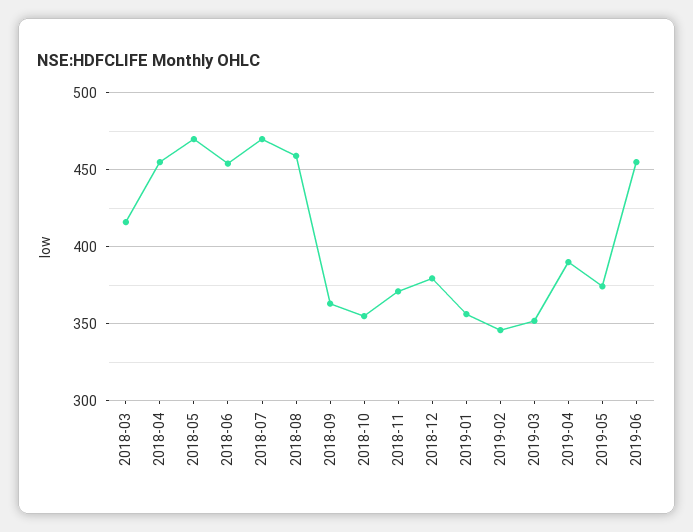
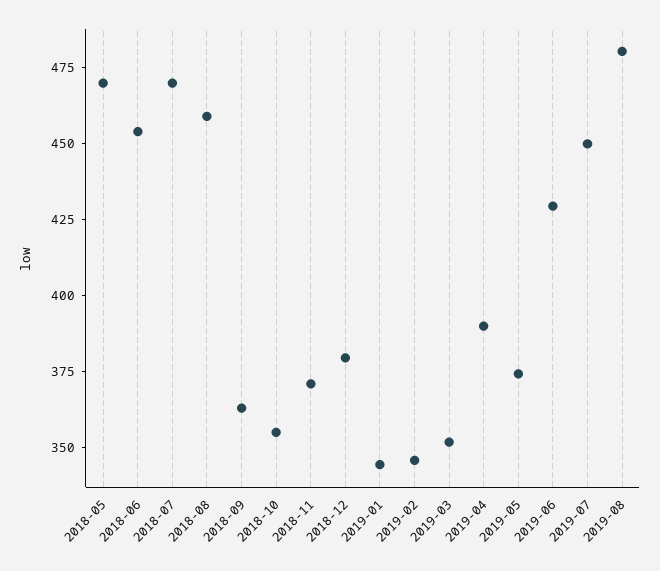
2018-03: 415 -> none
2018-04: 455 -> none
2019-01: 355 -> 345
2019-06: 455 -> 430
2019-07: none -> 450
2019-08: none -> 480

